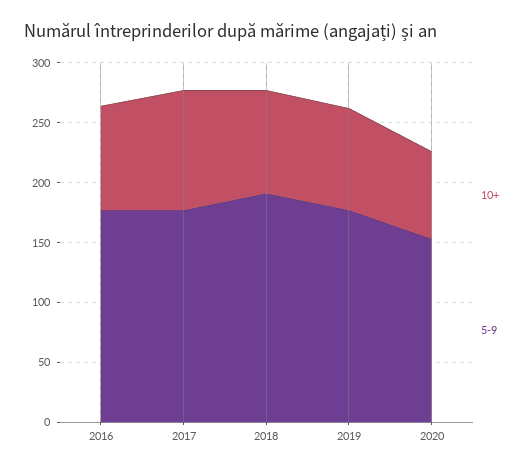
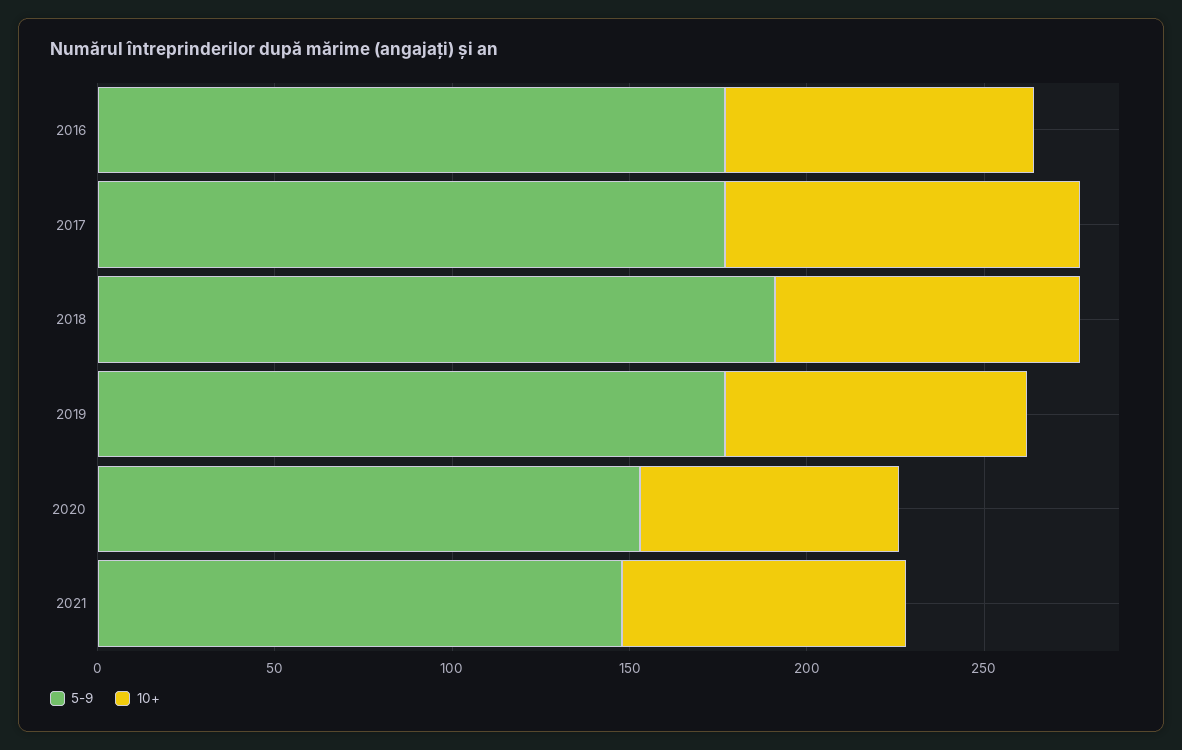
5-9, 2021: none -> 150
10+, 2021: none -> 80

